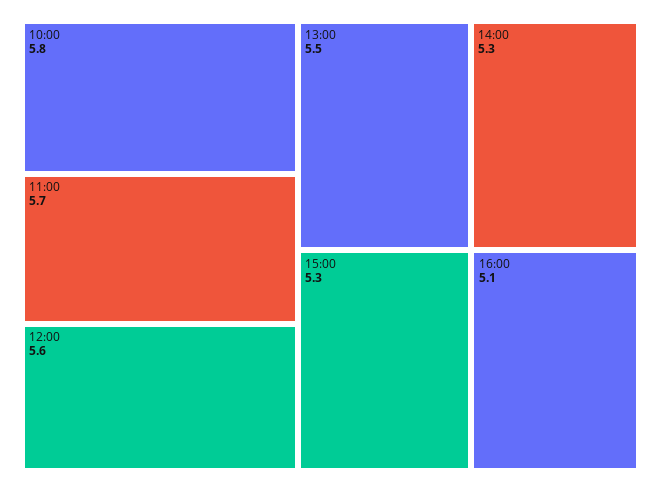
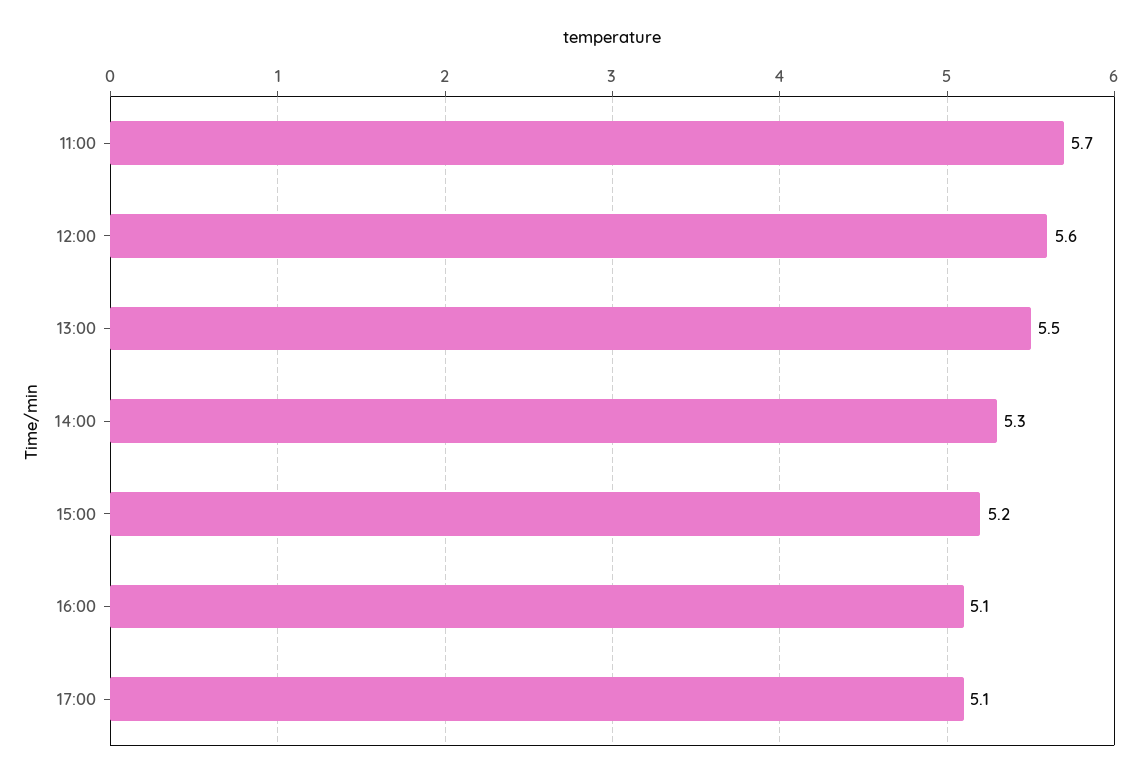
10:00: 5.8 -> none
15:00: 5.3 -> 5.2
17:00: none -> 5.1

